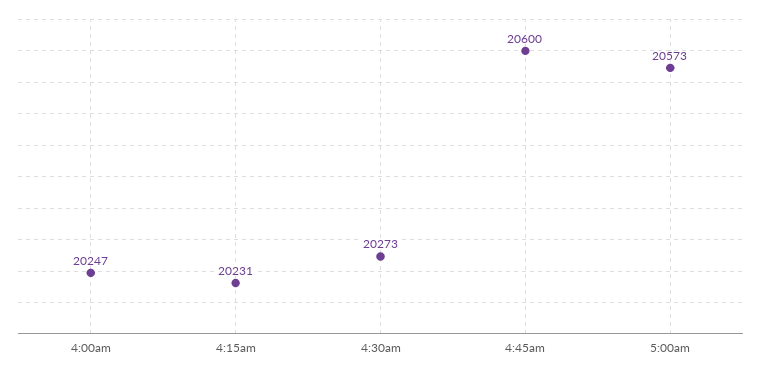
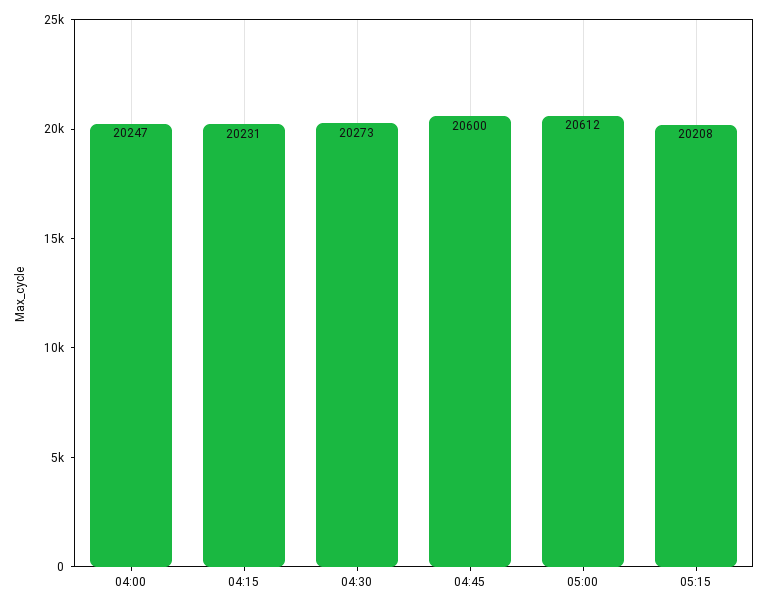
5:00am: 20573 -> 20612
05:15: none -> 20208

